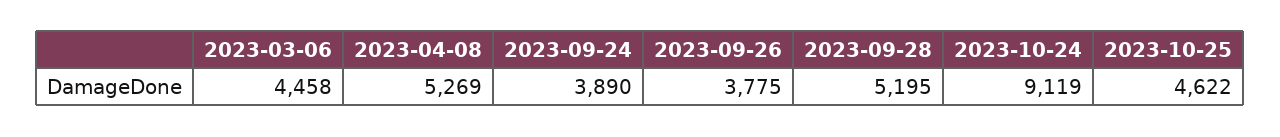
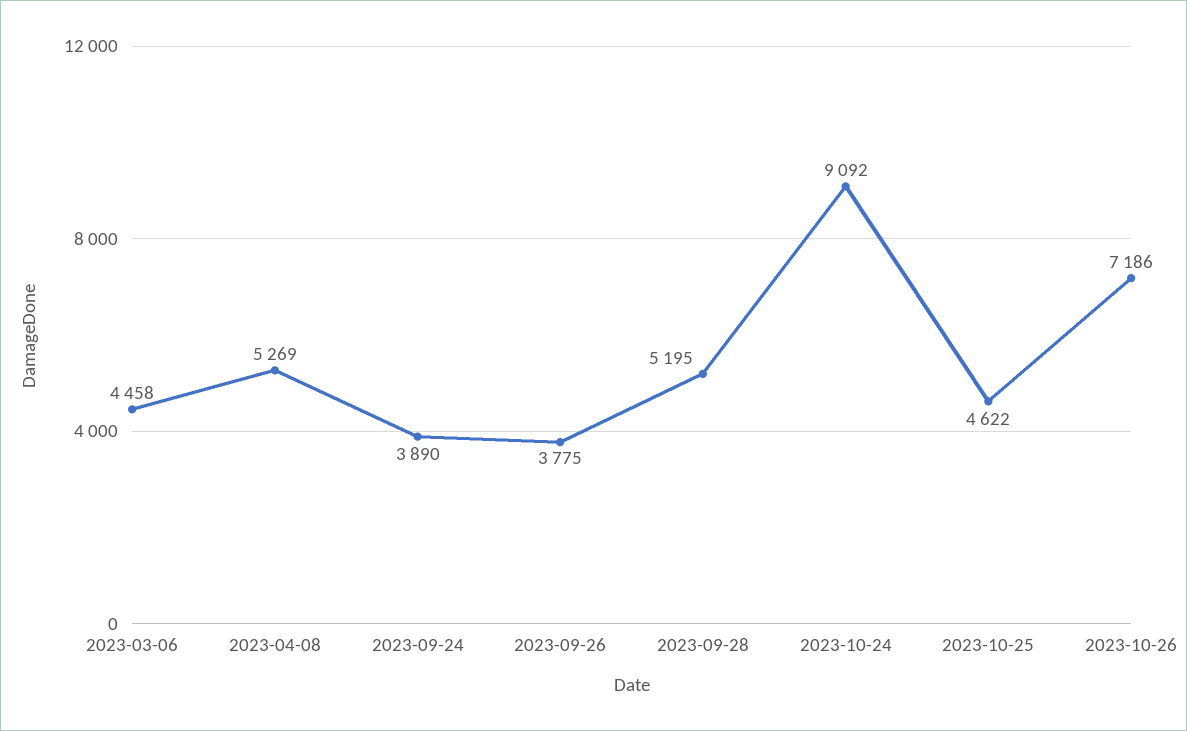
2023-10-24: 9119 -> 9092
2023-10-26: none -> 7186

